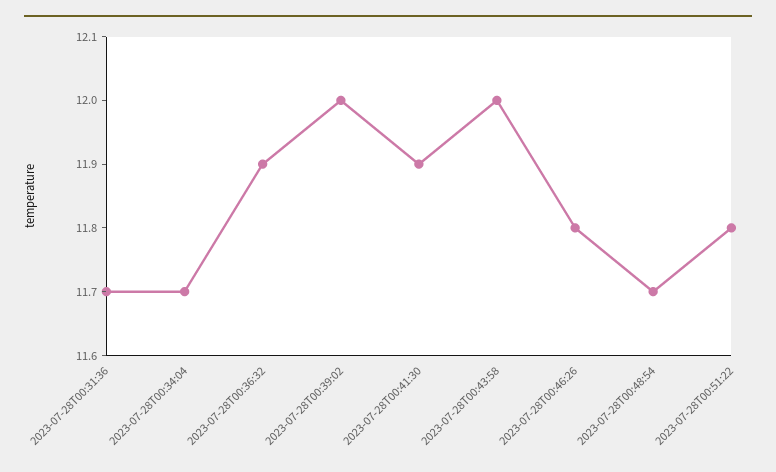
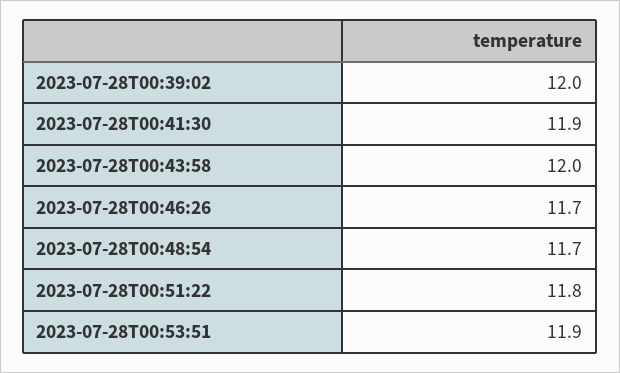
2023-07-28T00:31:36: 11.7 -> none
2023-07-28T00:34:04: 11.7 -> none
2023-07-28T00:36:32: 11.9 -> none
2023-07-28T00:46:26: 11.8 -> 11.7
2023-07-28T00:53:51: none -> 11.9

